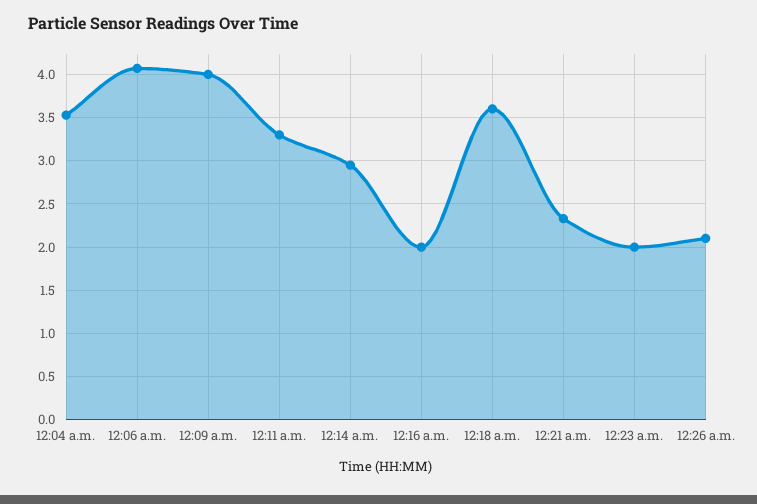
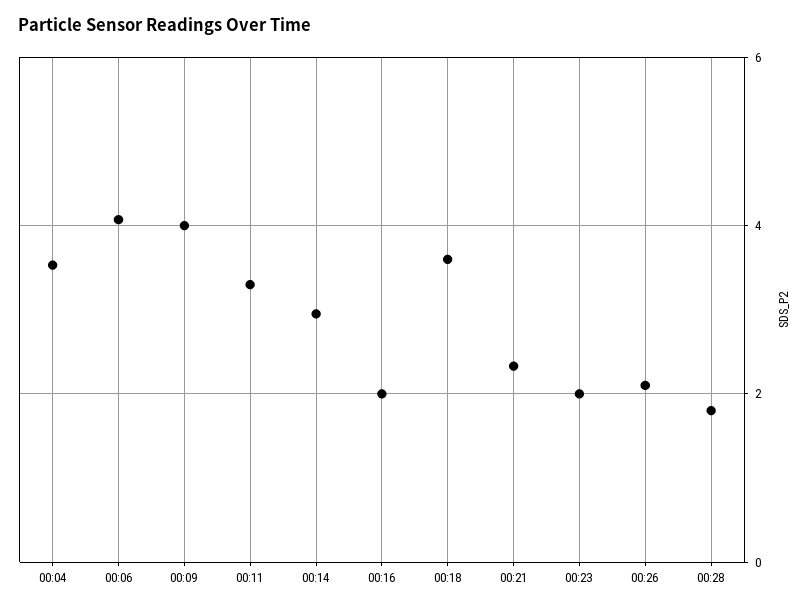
00:28: none -> 1.8

